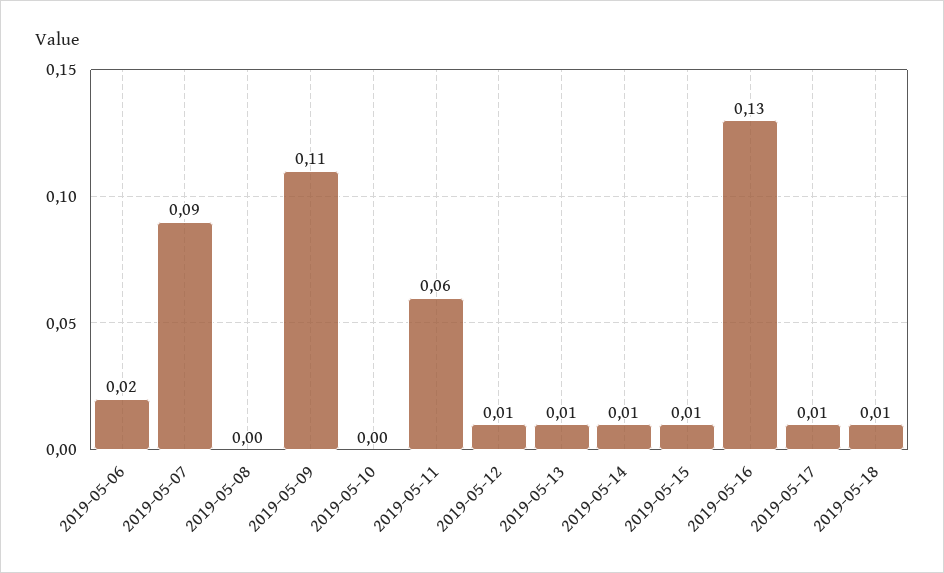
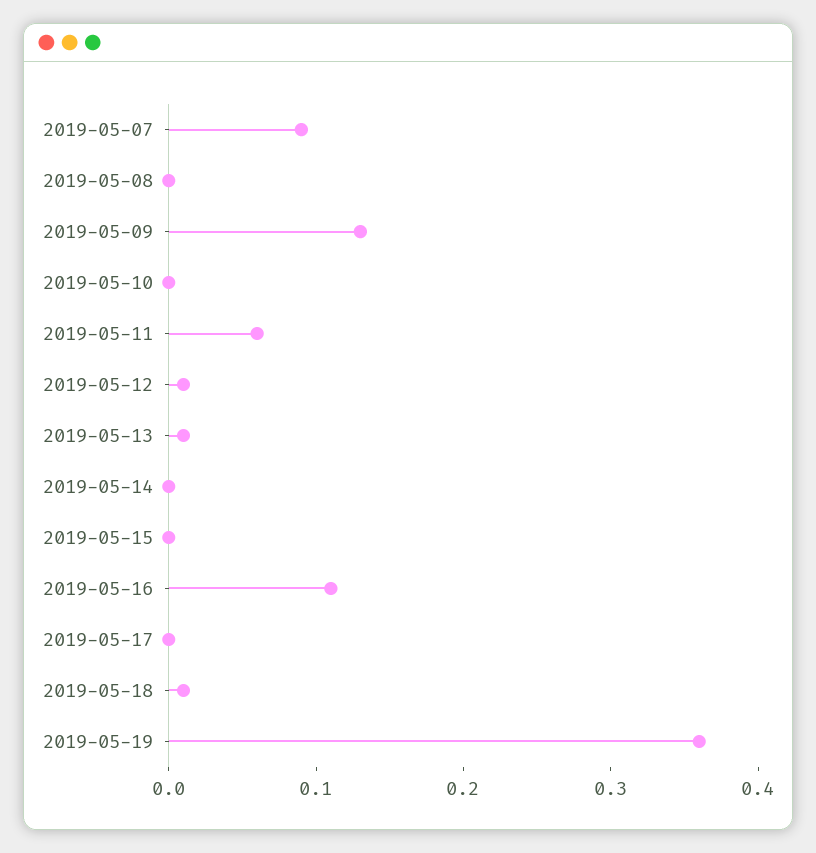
2019-05-06: 0.02 -> none
2019-05-09: 0.11 -> 0.13
2019-05-14: 0.01 -> 0
2019-05-15: 0.01 -> 0
2019-05-16: 0.13 -> 0.11
2019-05-17: 0.01 -> 0
2019-05-19: none -> 0.36

